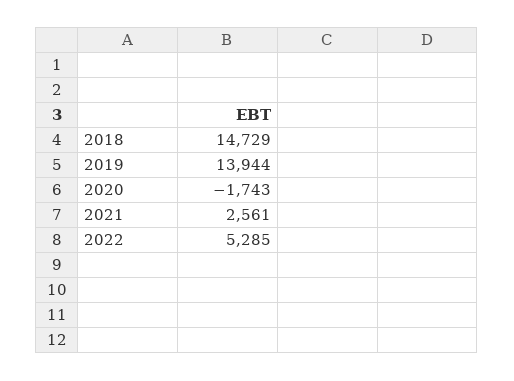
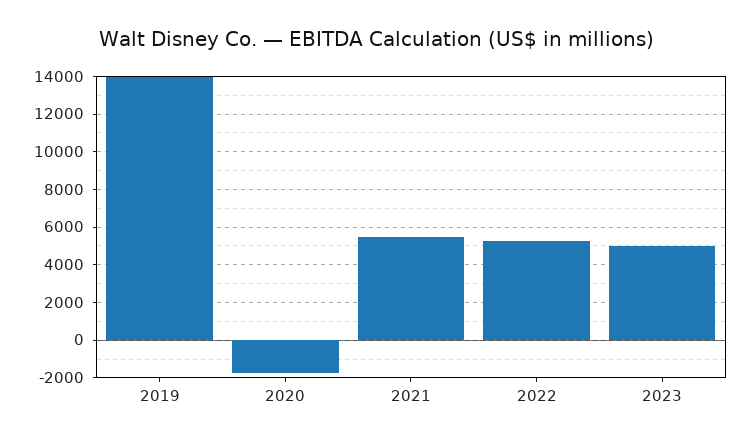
2018: 14729 -> none
2021: 2561 -> 5500
2023: none -> 5000

